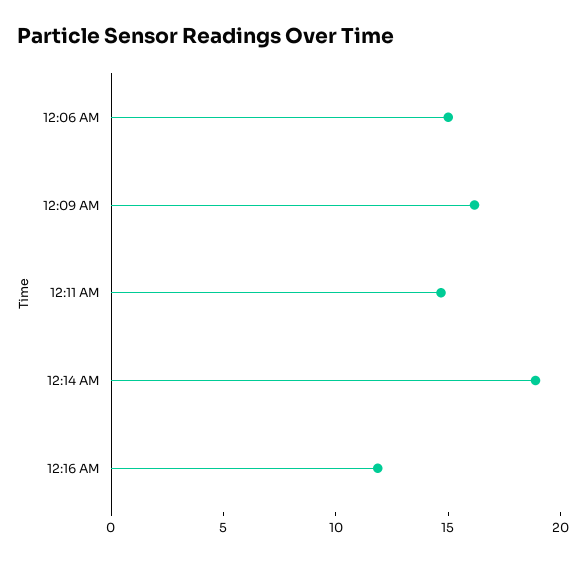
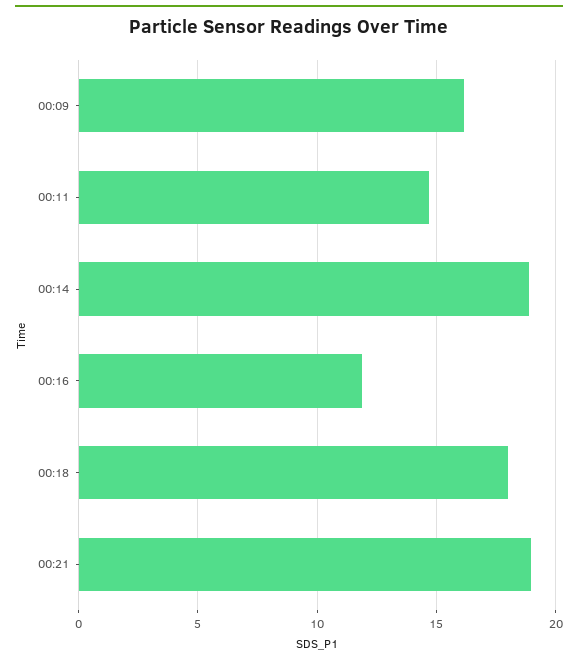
12:06 AM: 15 -> none
00:18: none -> 18
00:21: none -> 19

